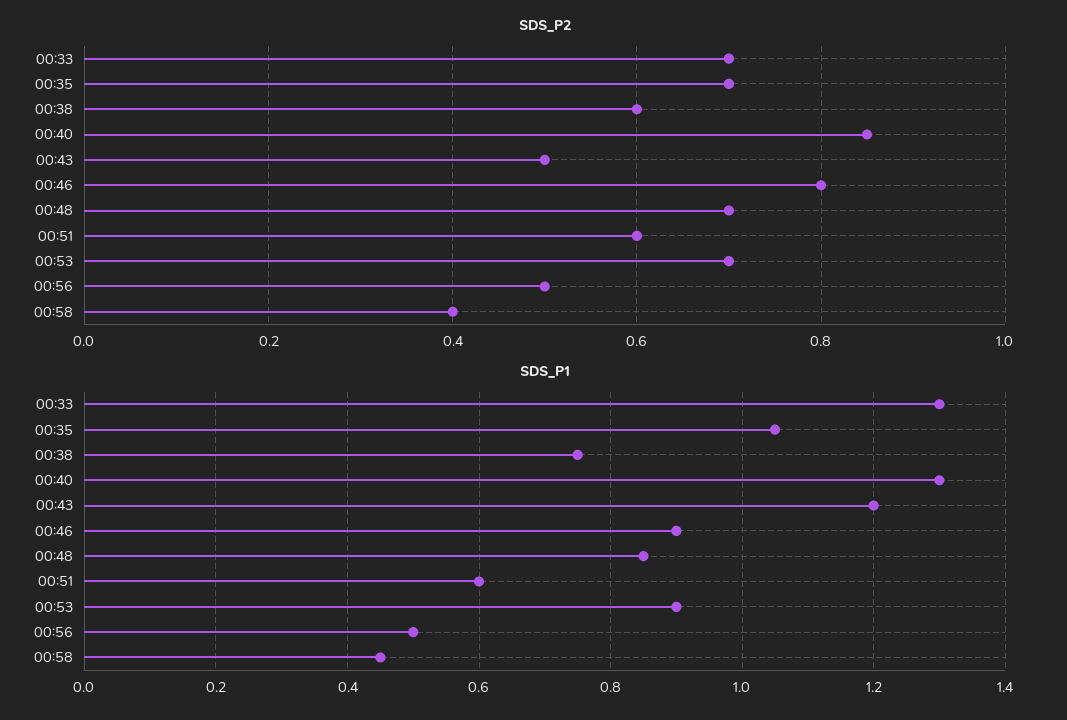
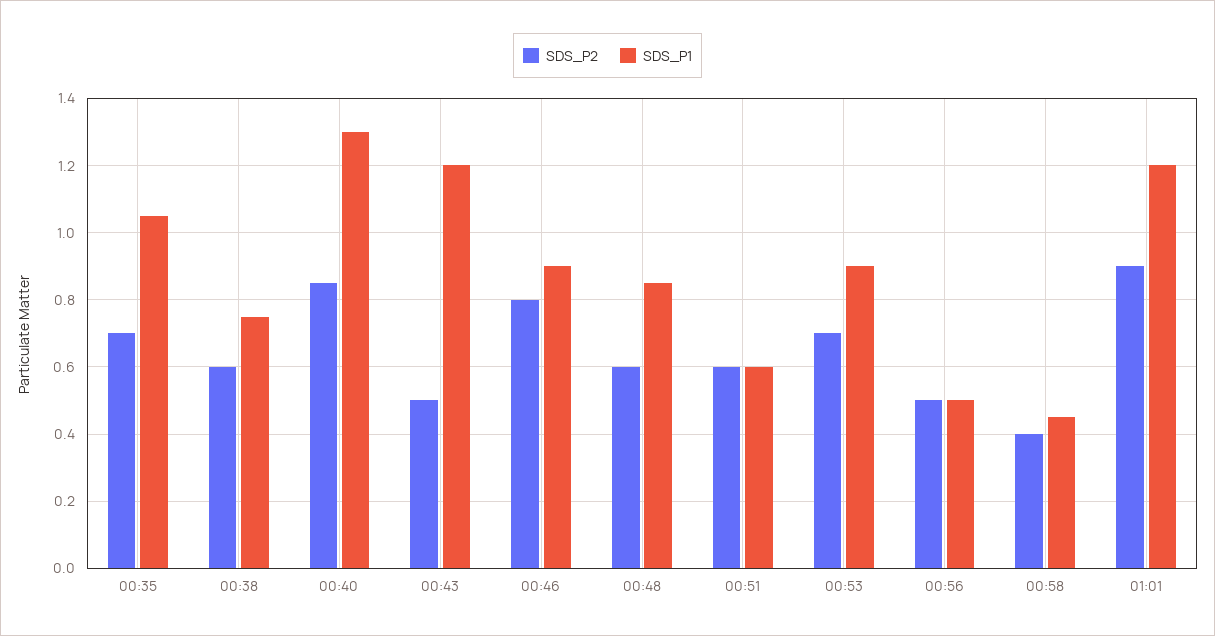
SDS_P2, 00:33: 0.7 -> none
SDS_P2, 00:48: 0.7 -> 0.6
SDS_P1, 00:33: 1.3 -> none
SDS_P2, 01:01: none -> 0.9
SDS_P1, 01:01: none -> 1.2

